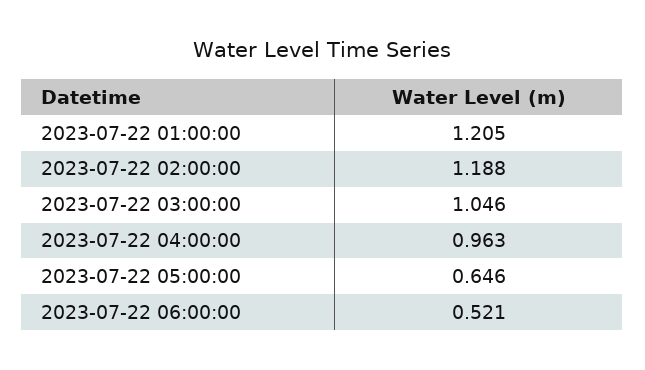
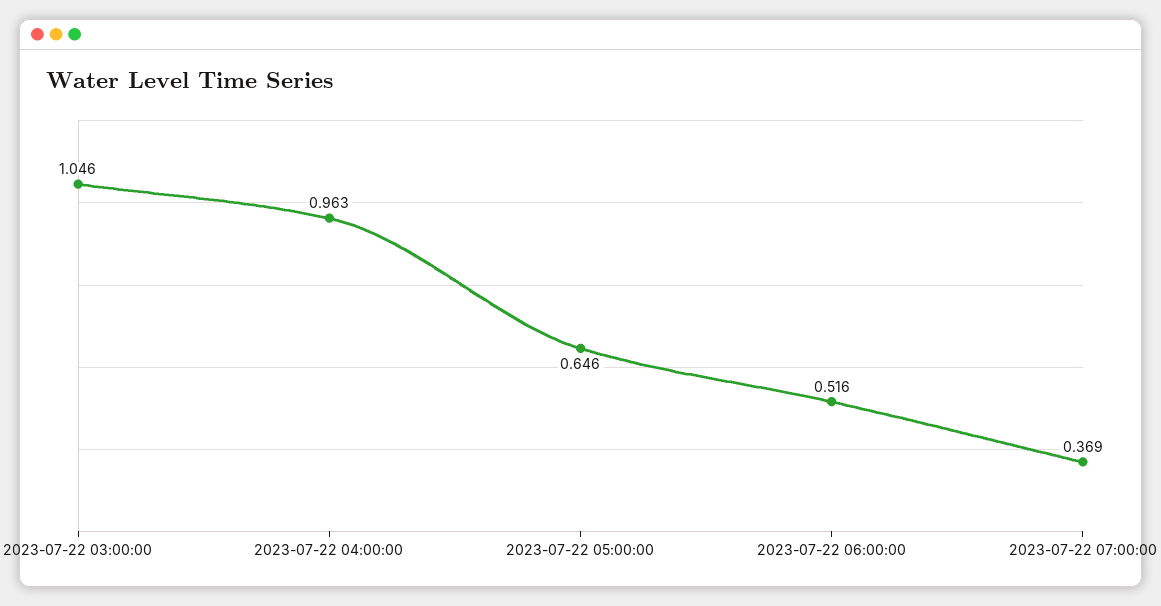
2023-07-22 01:00:00: 1.205 -> none
2023-07-22 02:00:00: 1.188 -> none
2023-07-22 06:00:00: 0.521 -> 0.516
2023-07-22 07:00:00: none -> 0.369

